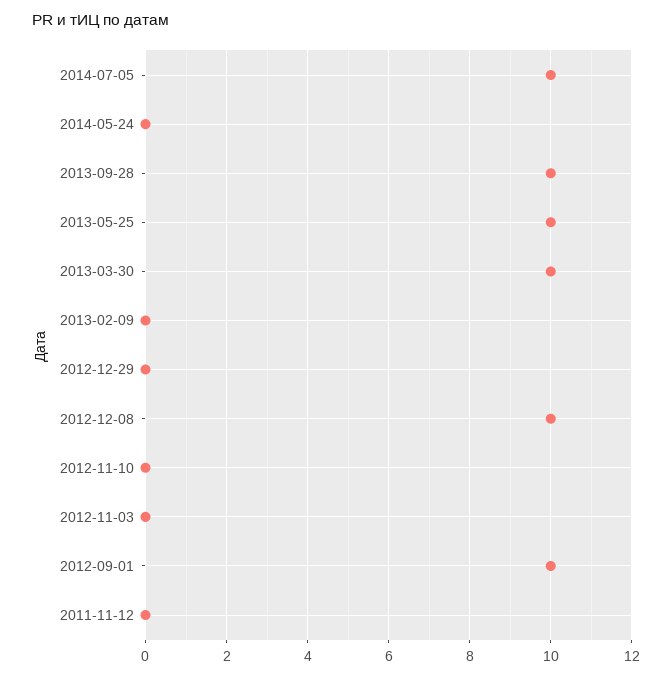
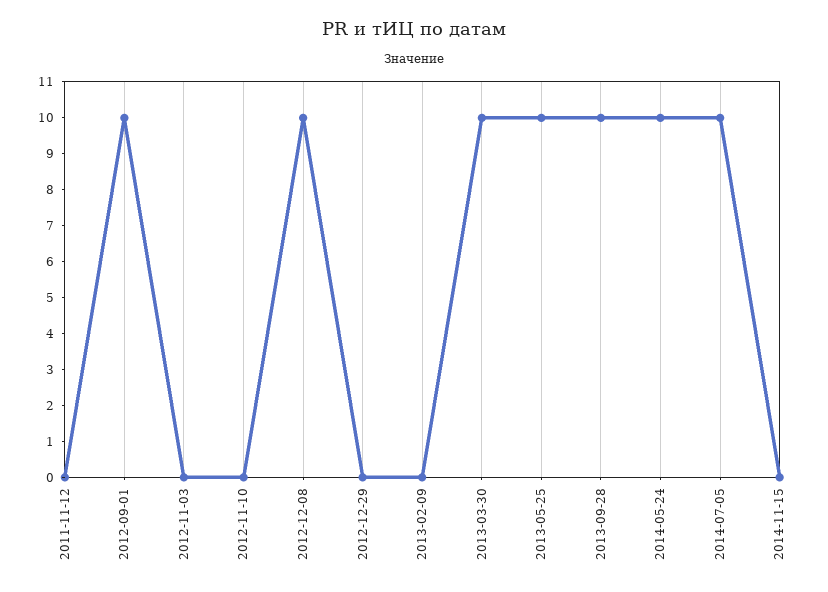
2014-05-24: 0 -> 10
2014-11-15: none -> 0

